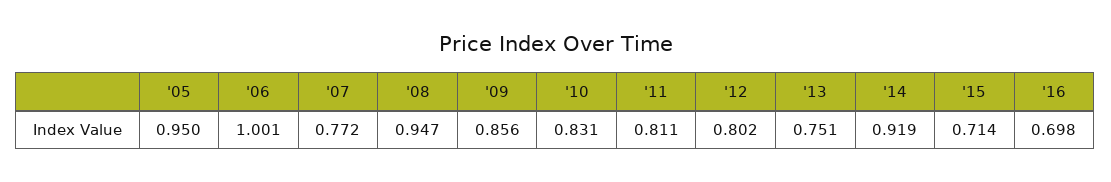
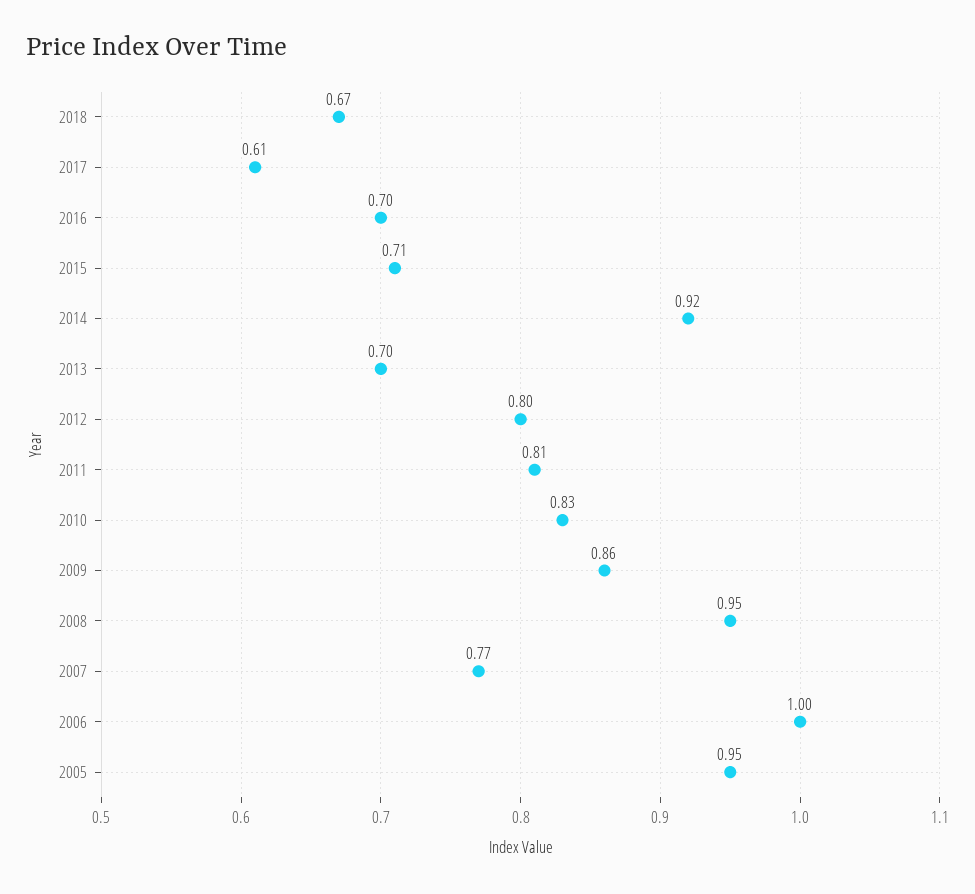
'13: 0.751 -> 0.7
2018: none -> 0.67
2017: none -> 0.61

